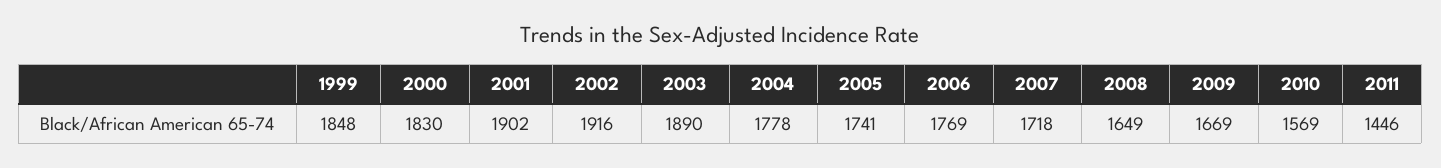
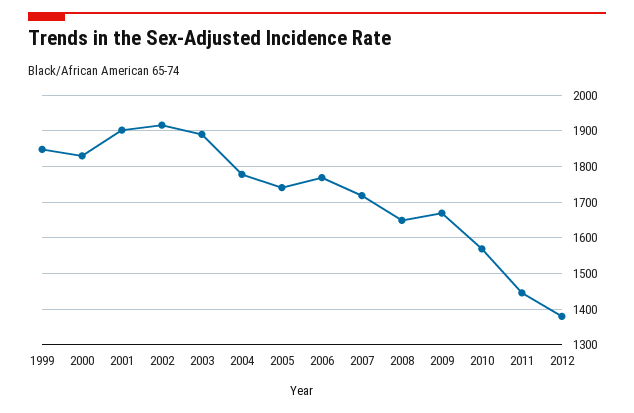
2012: none -> 1380

